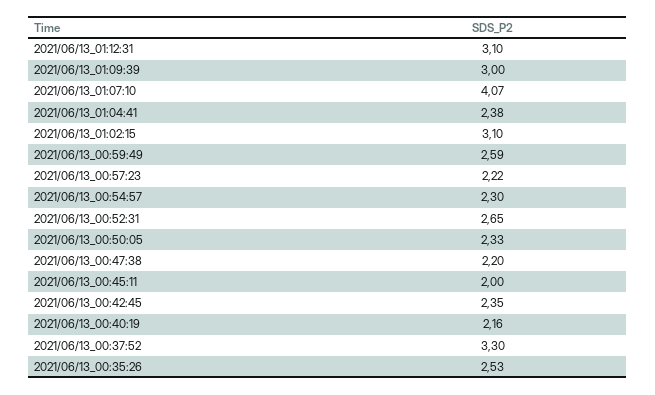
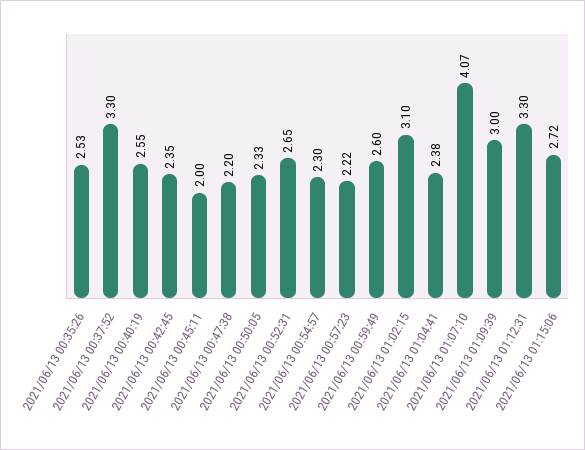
2021/06/13_01:12:31: 3.1 -> 3.3
2021/06/13_00:59:49: 2.59 -> 2.6
2021/06/13_00:40:19: 2.16 -> 2.55
2021/06/13 01:15:06: none -> 2.72

